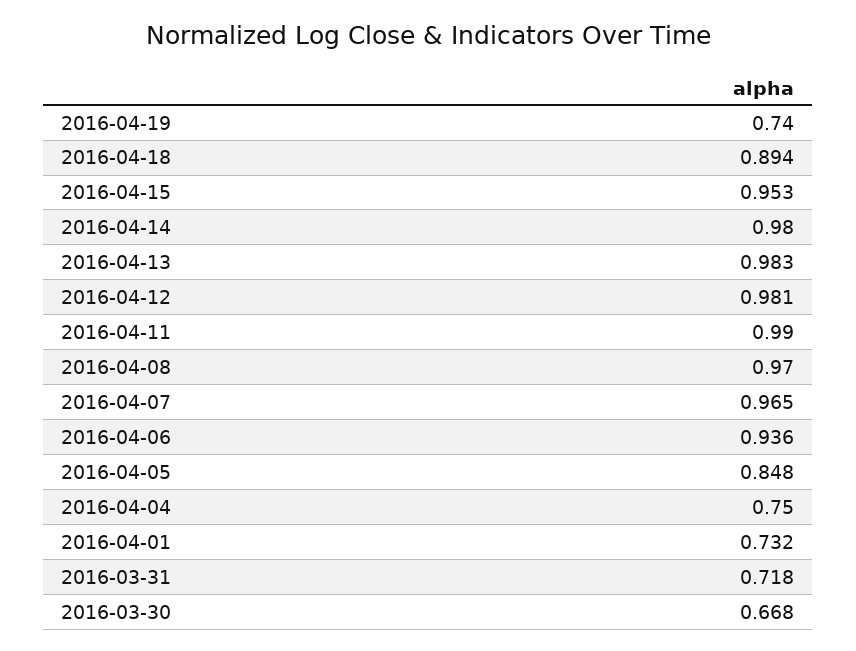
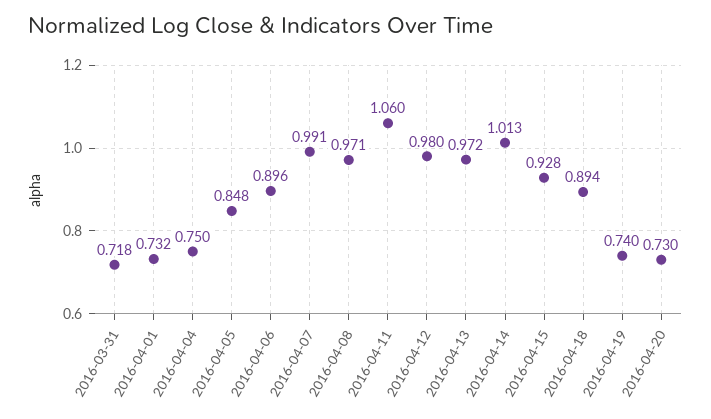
2016-04-15: 0.953 -> 0.928
2016-04-14: 0.98 -> 1.013
2016-04-13: 0.983 -> 0.972
2016-04-12: 0.981 -> 0.98
2016-04-11: 0.99 -> 1.06
2016-04-08: 0.97 -> 0.971
2016-04-07: 0.965 -> 0.991
2016-04-06: 0.936 -> 0.896
2016-03-30: 0.668 -> none
2016-04-20: none -> 0.73

